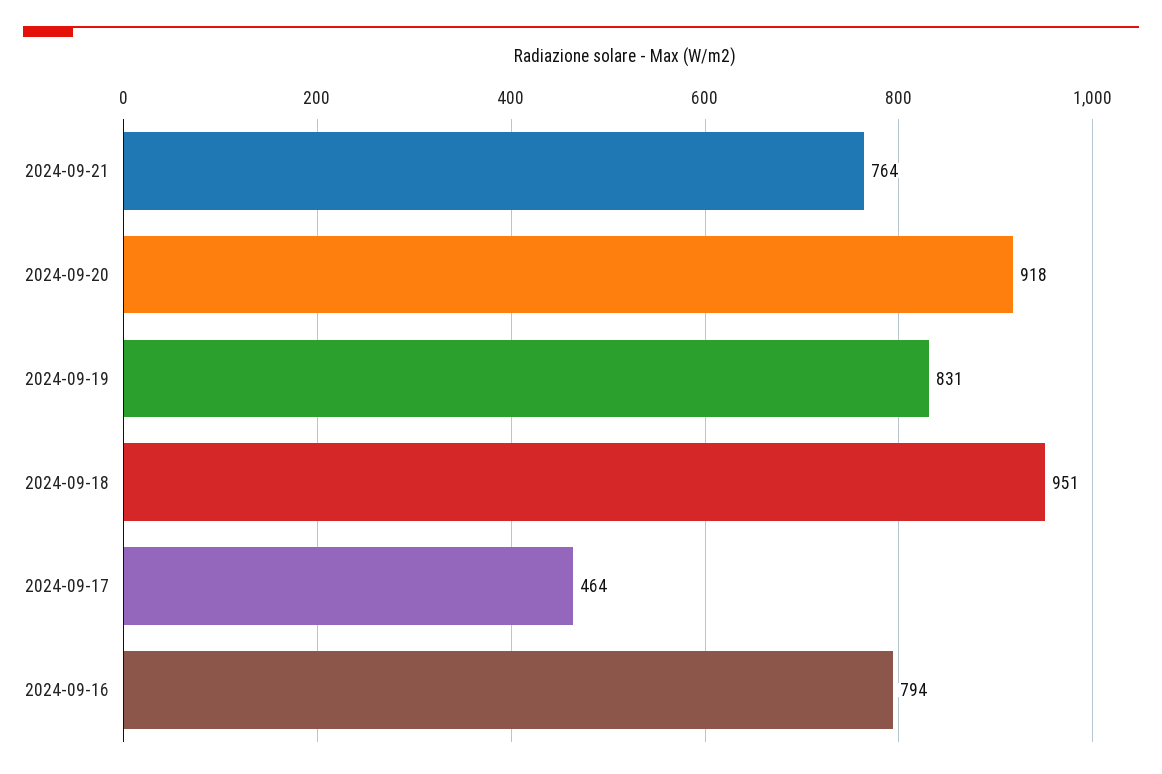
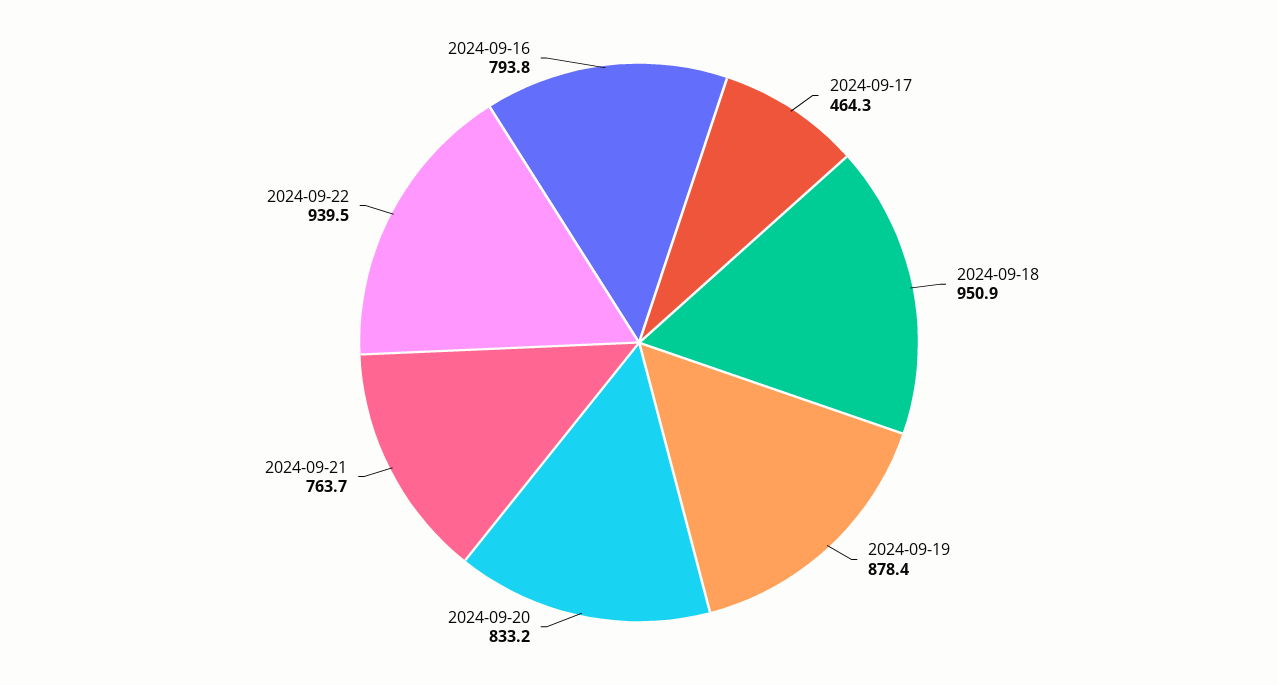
2024-09-20: 918 -> 833.2
2024-09-19: 831 -> 878.4
2024-09-22: none -> 939.5

